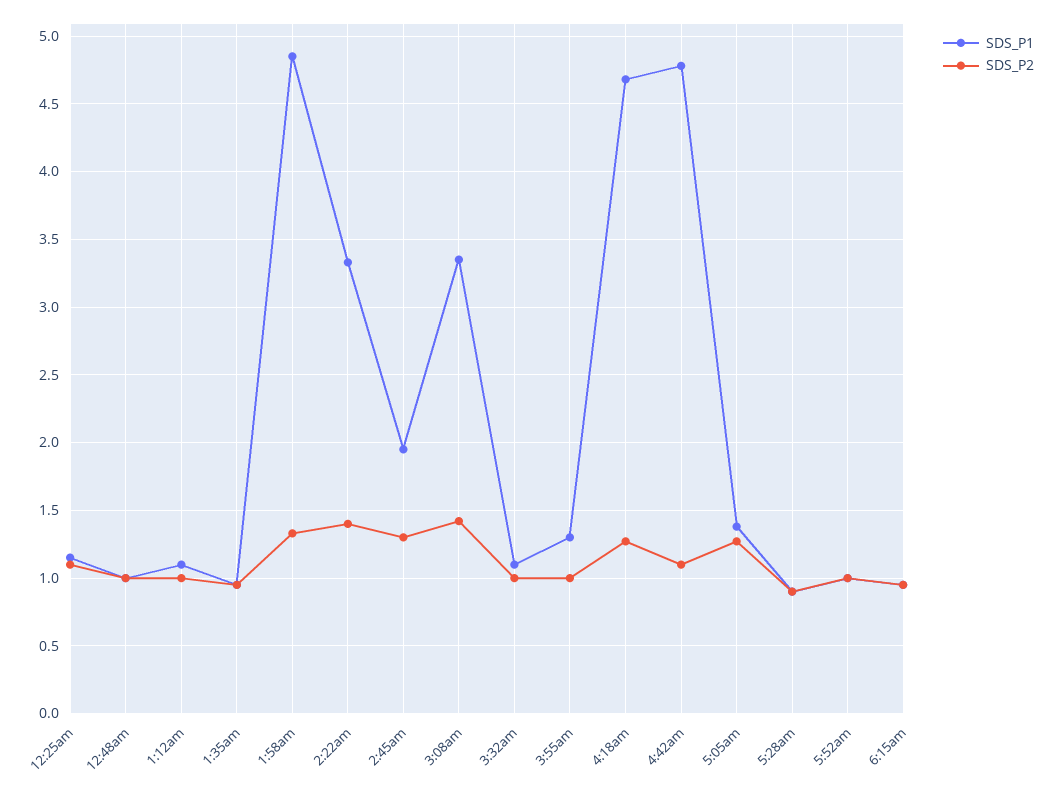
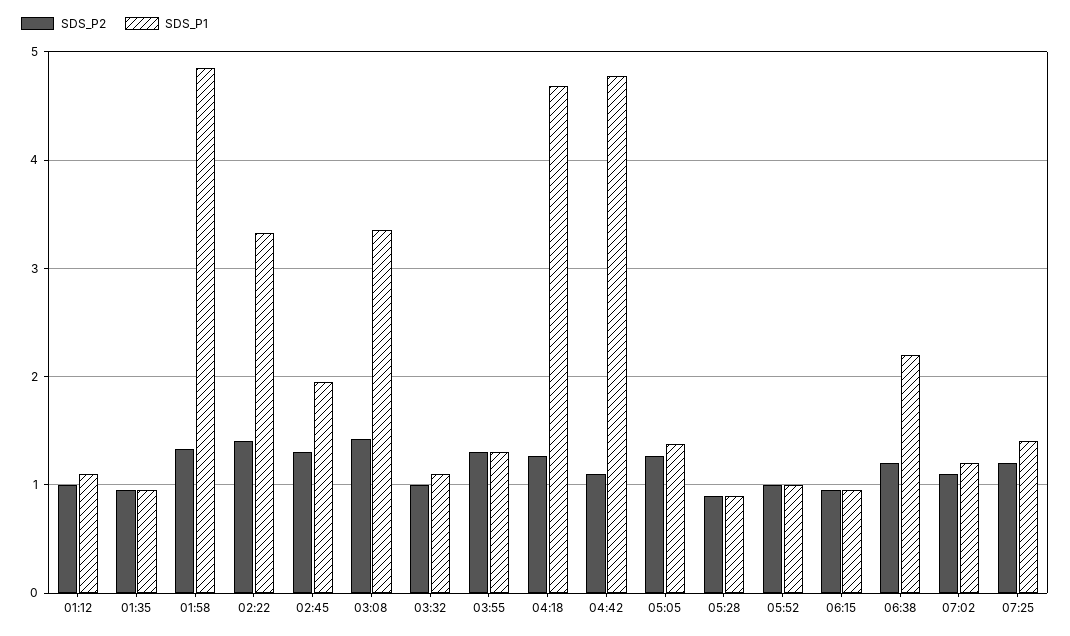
SDS_P1, 12:25am: 1.15 -> none
SDS_P2, 12:25am: 1.1 -> none
SDS_P1, 12:48am: 1 -> none
SDS_P2, 12:48am: 1 -> none
SDS_P2, 3:55am: 1 -> 1.3
SDS_P2, 06:38: none -> 1.2
SDS_P1, 06:38: none -> 2.2
SDS_P2, 07:02: none -> 1.1
SDS_P1, 07:02: none -> 1.2
SDS_P2, 07:25: none -> 1.2
SDS_P1, 07:25: none -> 1.4

